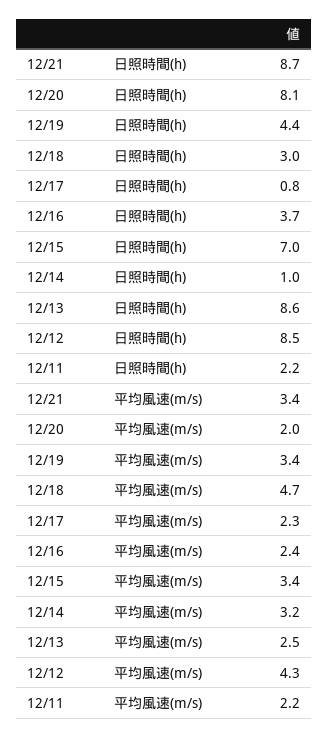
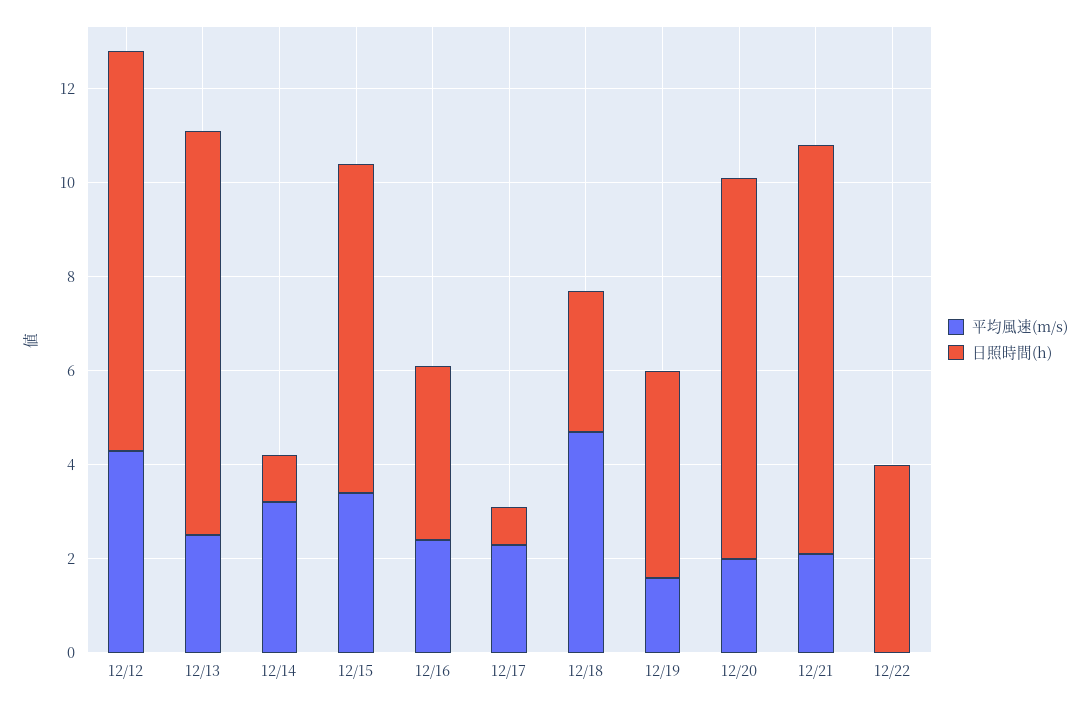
日照時間(h), 12/11: 2.2 -> none
平均風速(m/s), 12/21: 3.4 -> 2
平均風速(m/s), 12/19: 3.4 -> 1.5
平均風速(m/s), 12/11: 2.2 -> none
平均風速(m/s), 12/22: none -> 0
日照時間(h), 12/22: none -> 4

